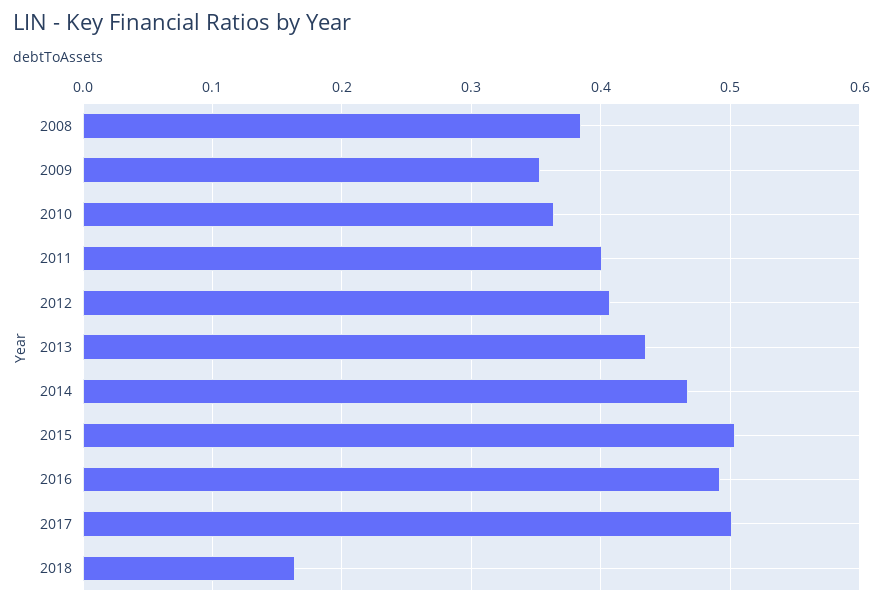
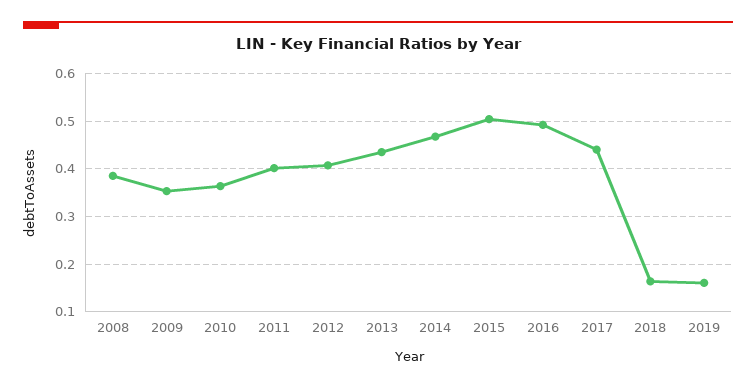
2017: 0.5 -> 0.44
2019: none -> 0.16

